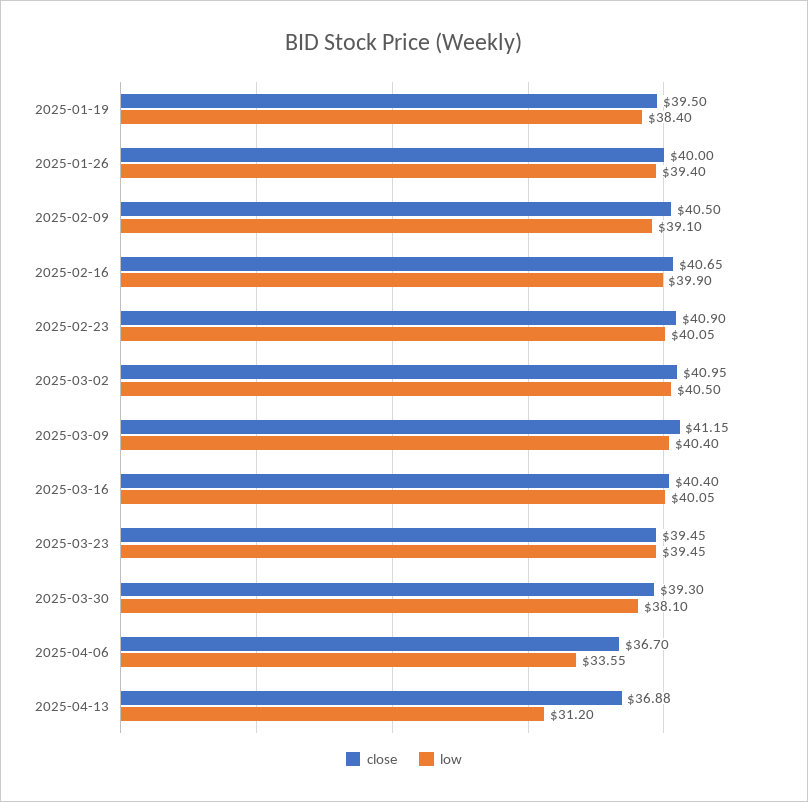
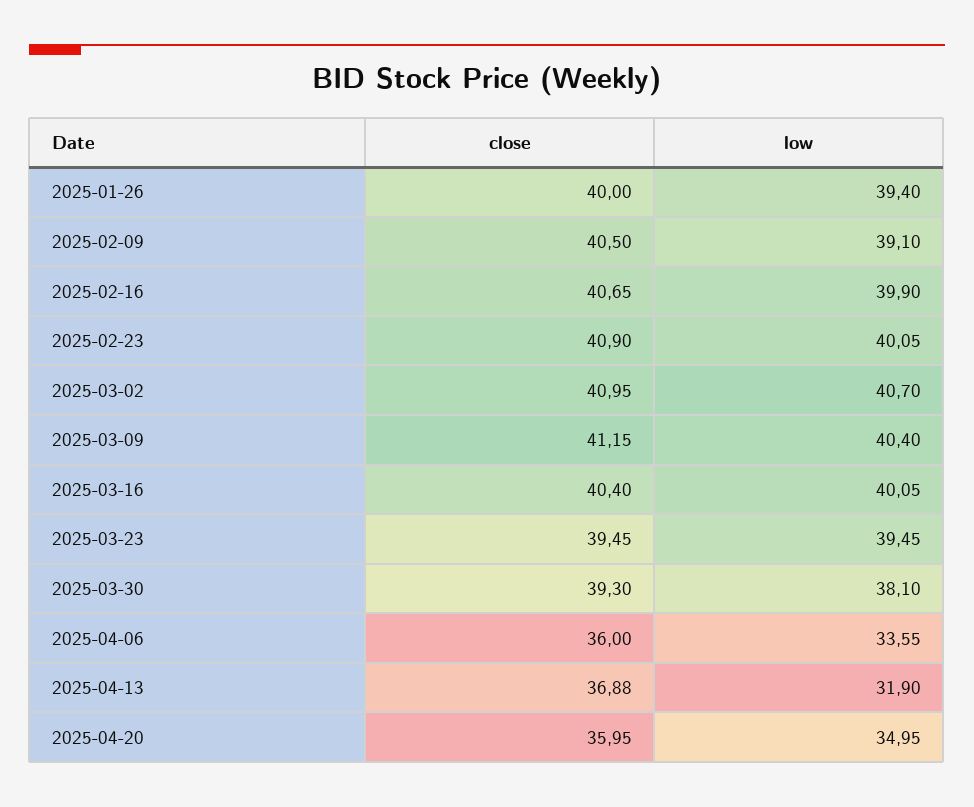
close, 2025-01-19: 39.5 -> none
low, 2025-01-19: 38.4 -> none
low, 2025-03-02: 40.5 -> 40.7
close, 2025-04-06: 36.7 -> 36
low, 2025-04-13: 31.2 -> 31.9
close, 2025-04-20: none -> 35.95
low, 2025-04-20: none -> 34.95

